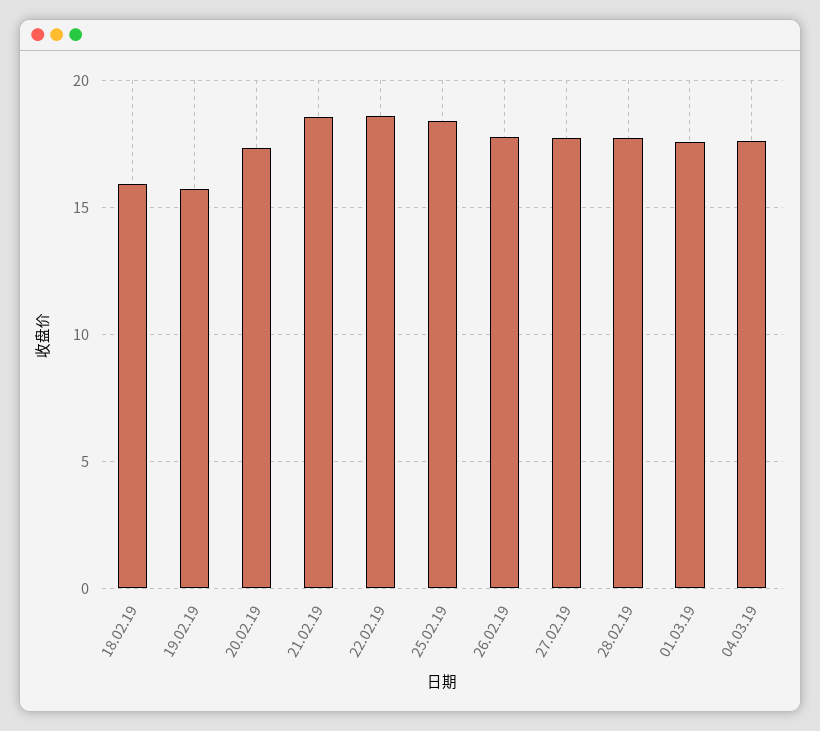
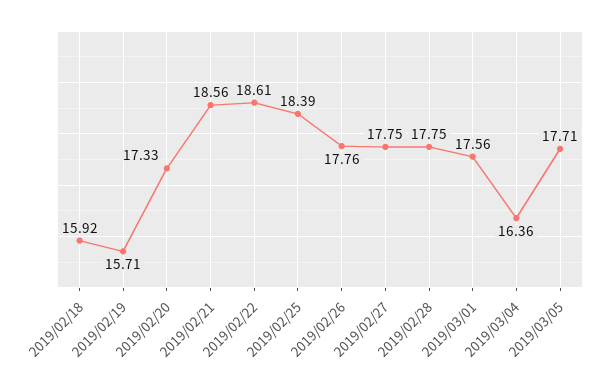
04.03.19: 17.5 -> 16.36
2019/03/05: none -> 17.71

